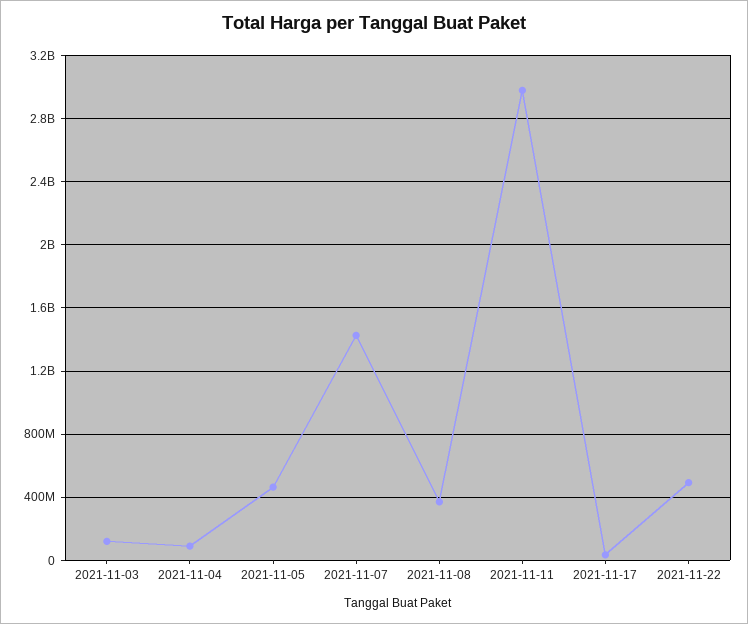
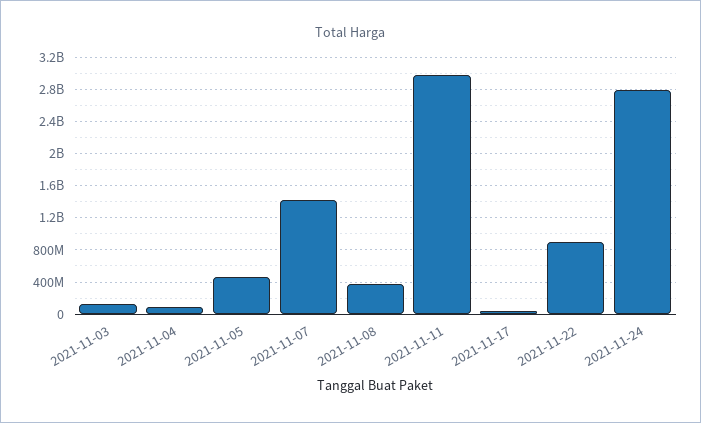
2021-11-22: 500000000 -> 900000000
2021-11-24: none -> 2800000000

